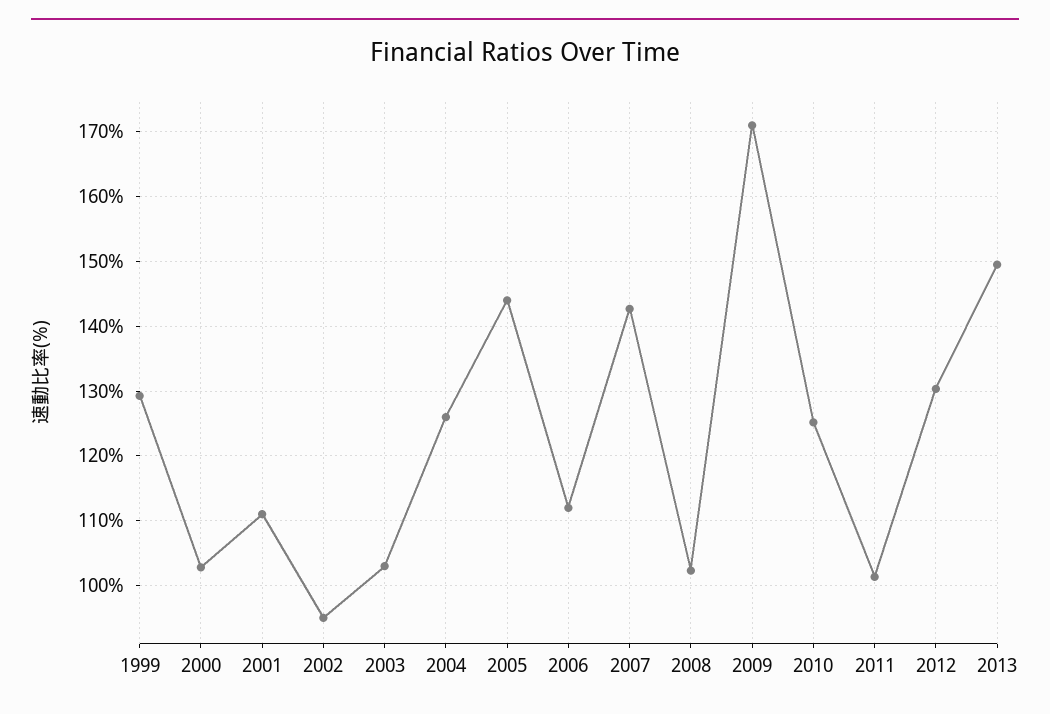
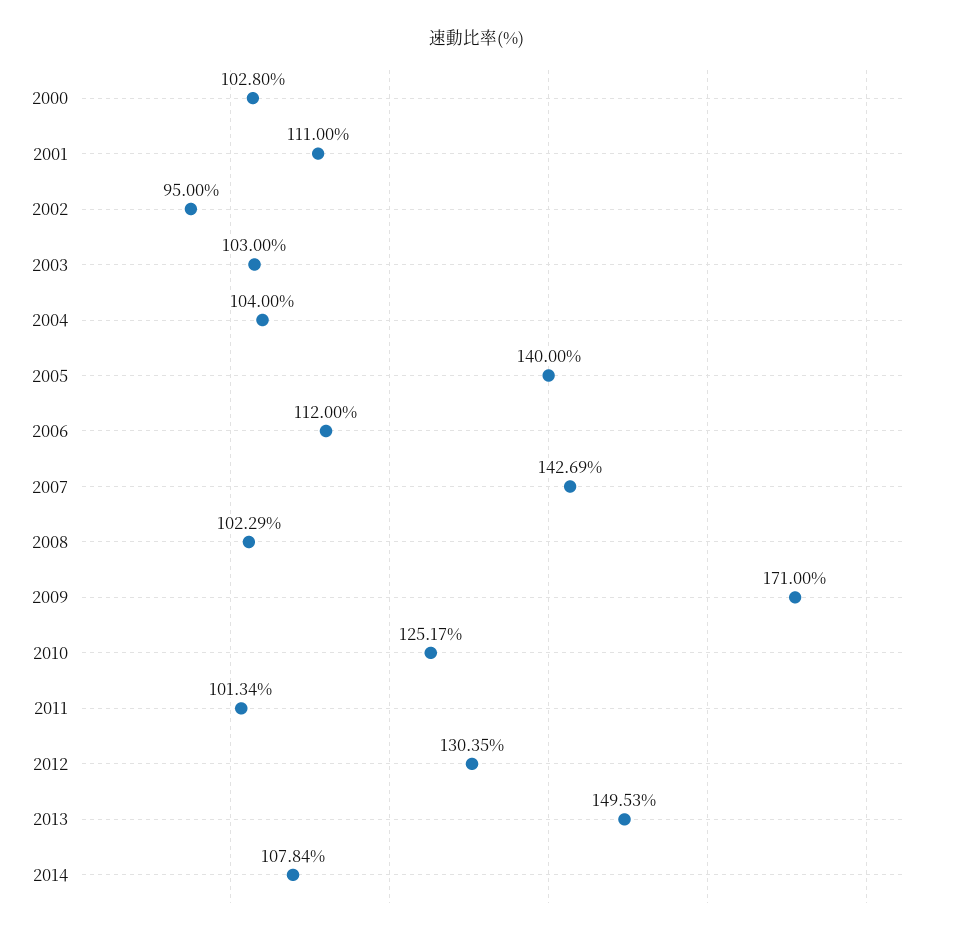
1999: 129 -> none
2004: 126 -> 104
2005: 144 -> 140
2014: none -> 107.84

